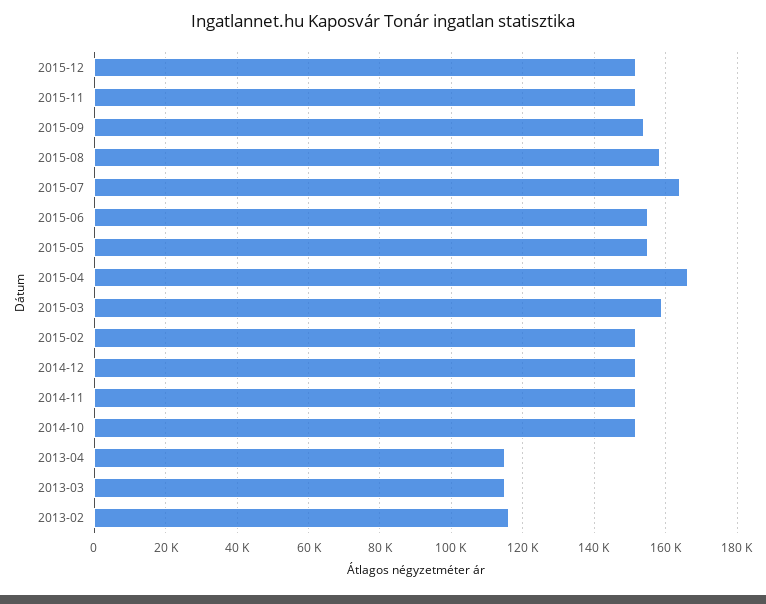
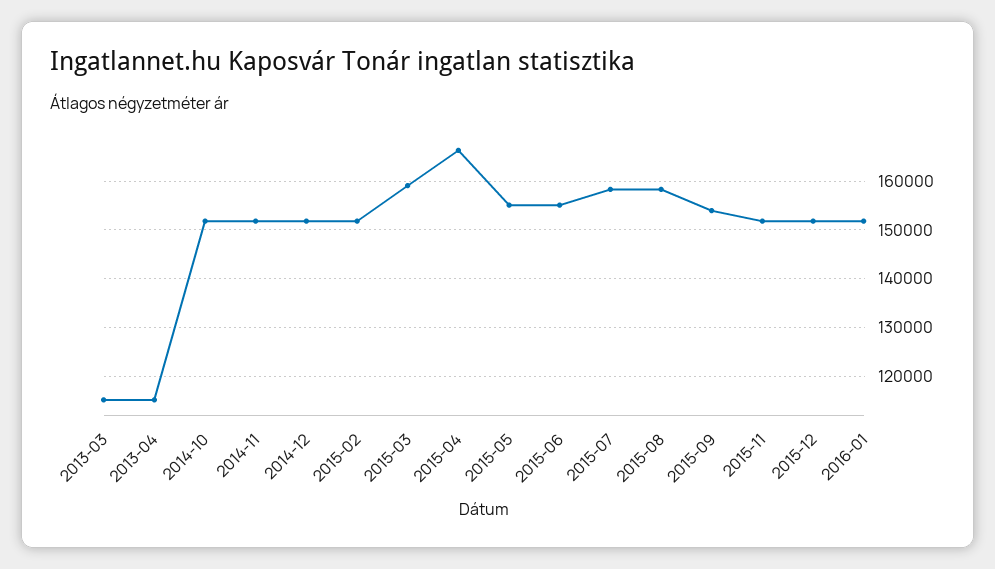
2015-07: 164000 -> 158000
2013-02: 116000 -> none
2016-01: none -> 152000

